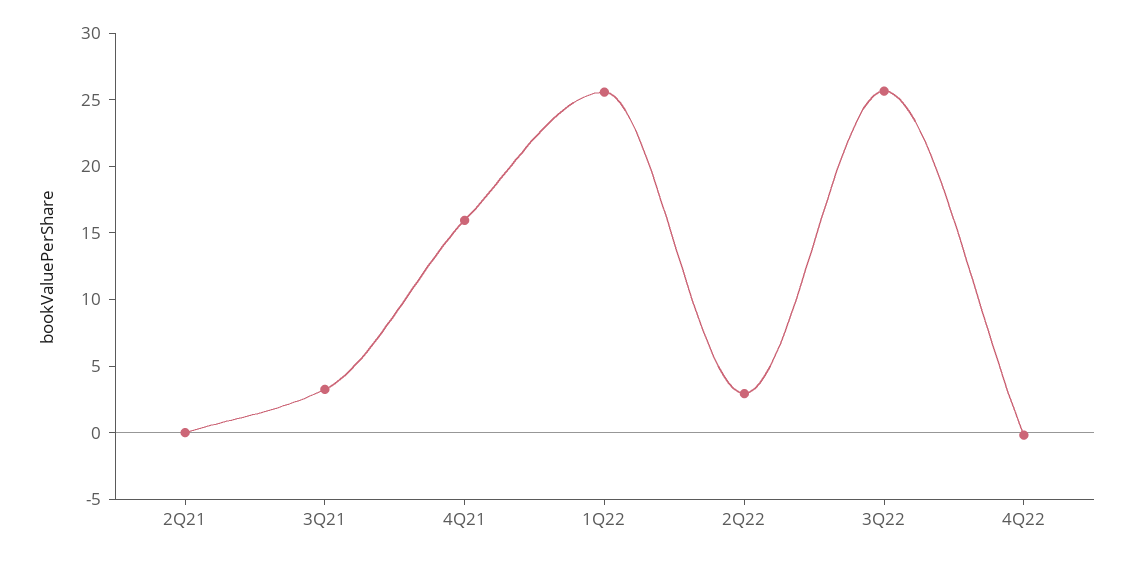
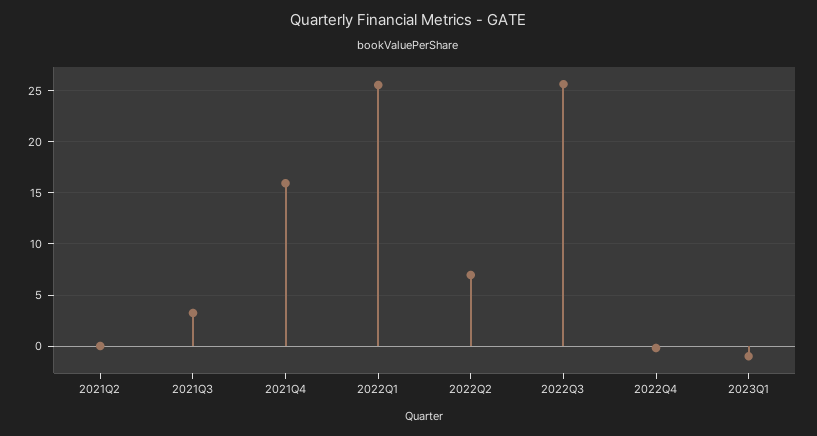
2Q22: 3 -> 7
2023Q1: none -> -1

